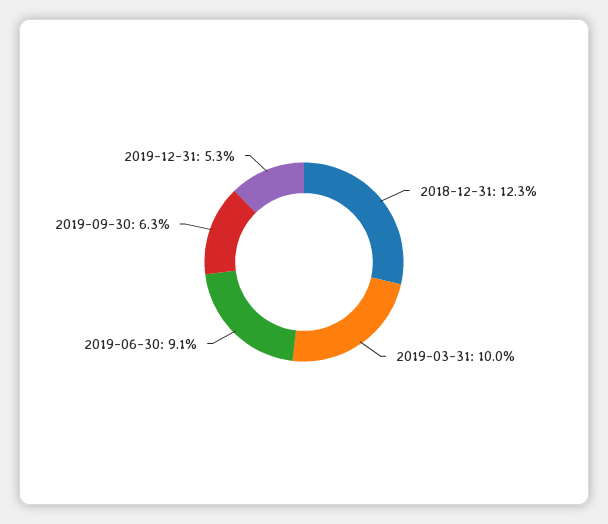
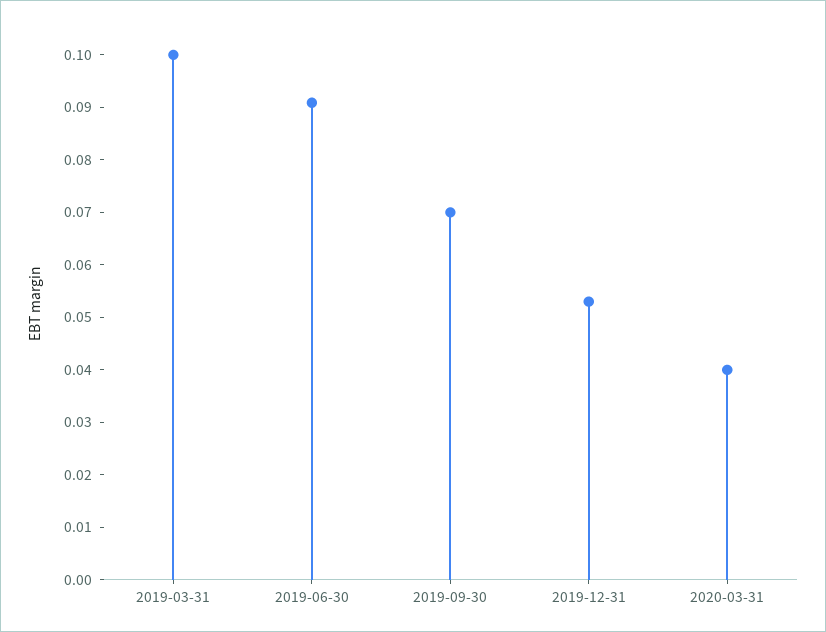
2018-12-31: 0.123 -> none
2019-09-30: 0.063 -> 0.07
2020-03-31: none -> 0.04

